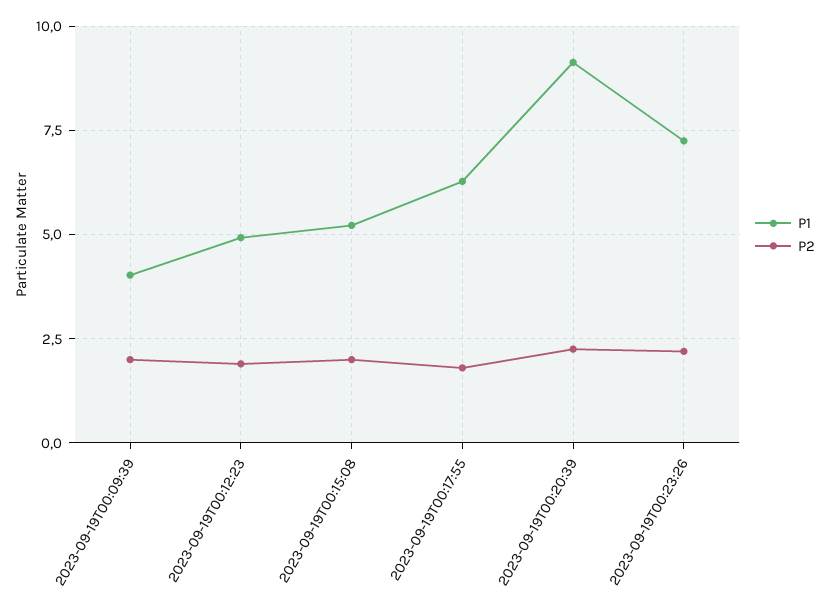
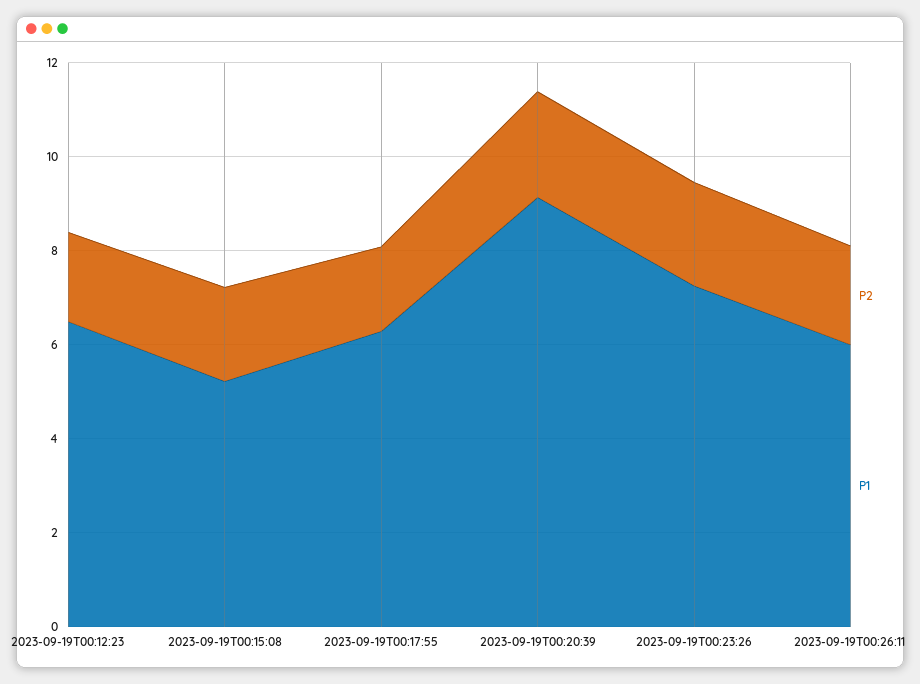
P1, 2023-09-19T00:09:39: 4 -> none
P2, 2023-09-19T00:09:39: 2 -> none
P1, 2023-09-19T00:12:23: 5 -> 6.5
P2, 2023-09-19T00:26:11: none -> 2
P1, 2023-09-19T00:26:11: none -> 6

